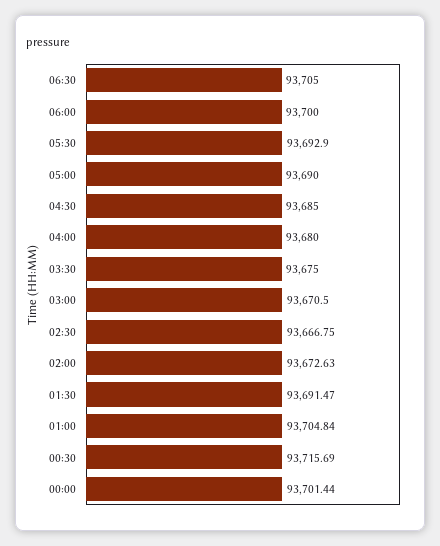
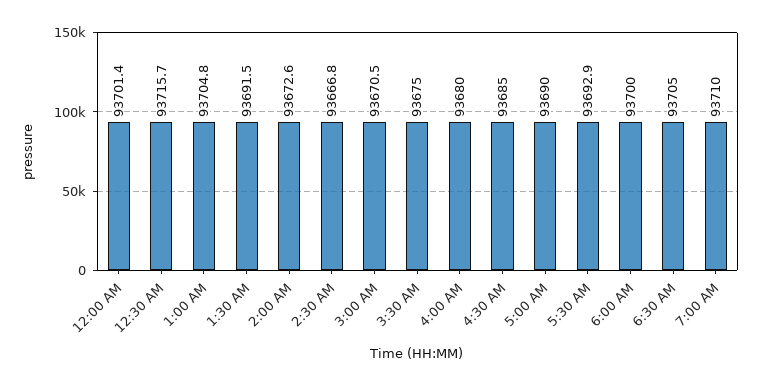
7:00 AM: none -> 93710

